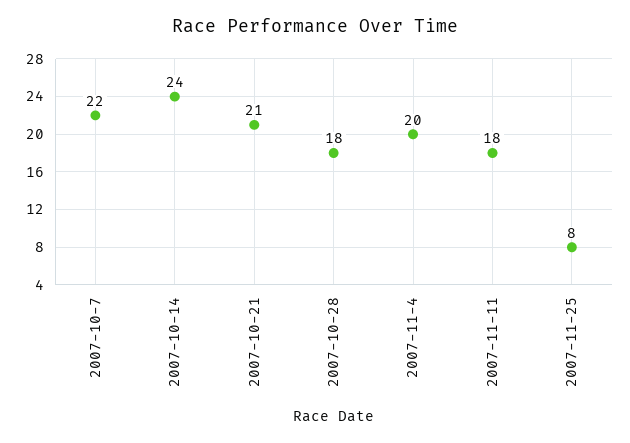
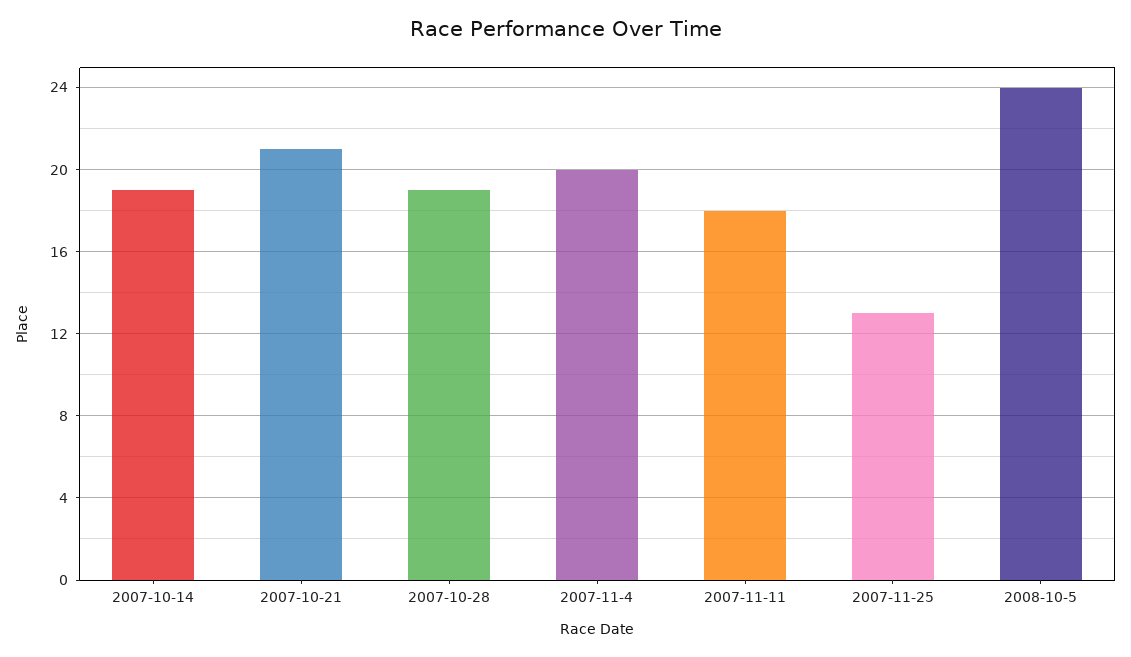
2007-10-7: 22 -> none
2007-10-14: 24 -> 19
2007-10-28: 18 -> 19
2007-11-25: 8 -> 13
2008-10-5: none -> 24

